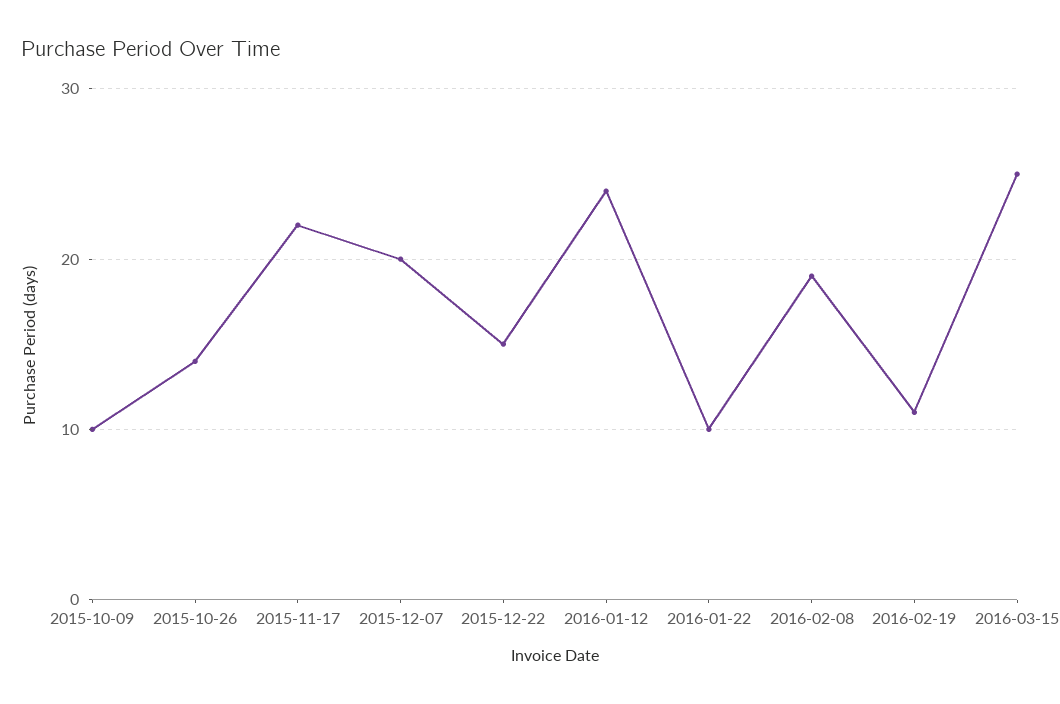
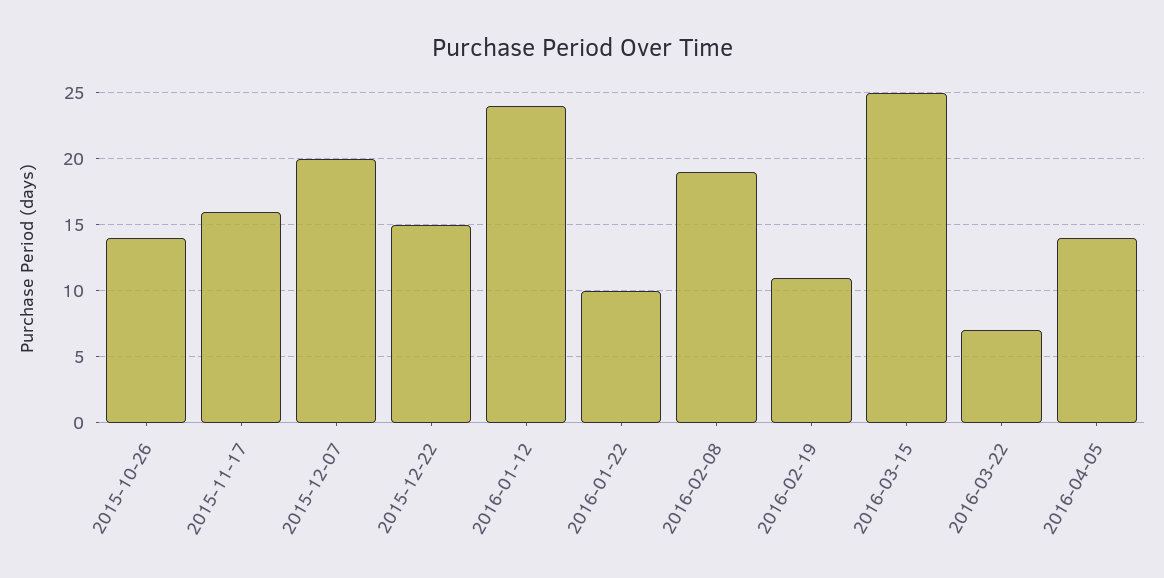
2015-10-09: 10 -> none
2015-11-17: 22 -> 16
2016-03-22: none -> 7
2016-04-05: none -> 14

